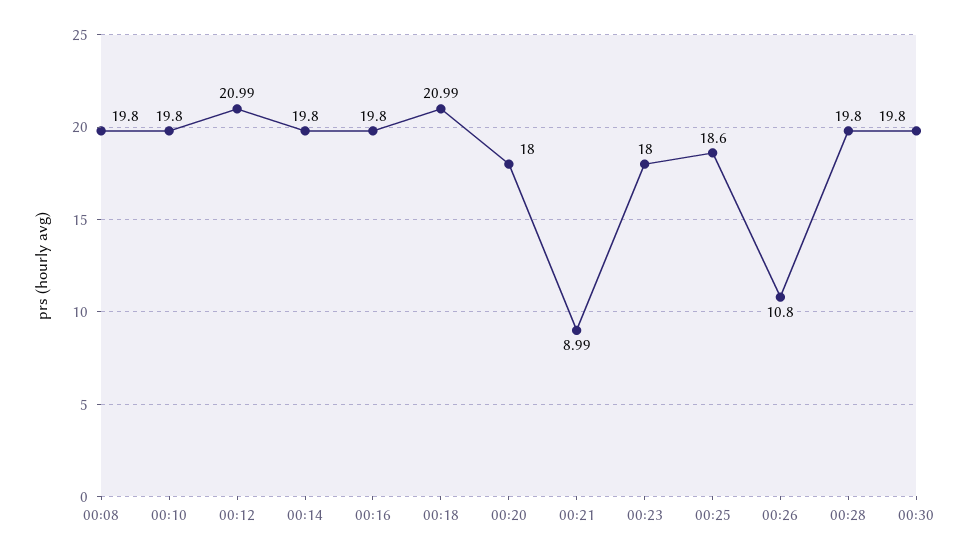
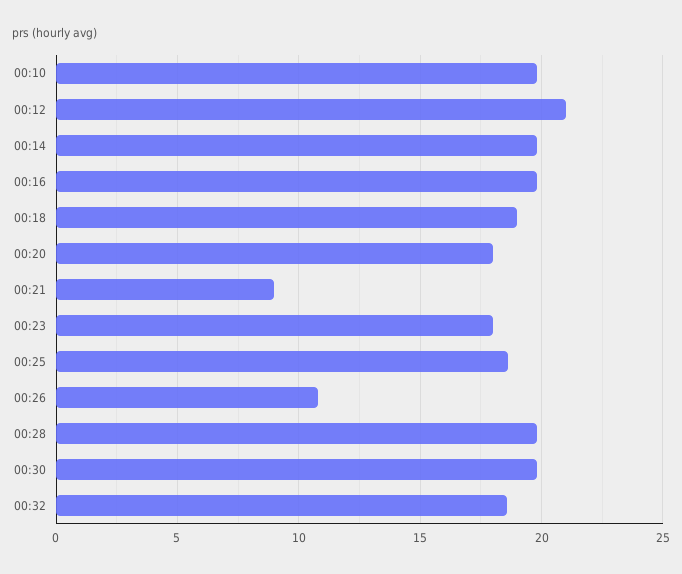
00:08: 19.8 -> none
00:18: 20.99 -> 19
00:32: none -> 18.5

